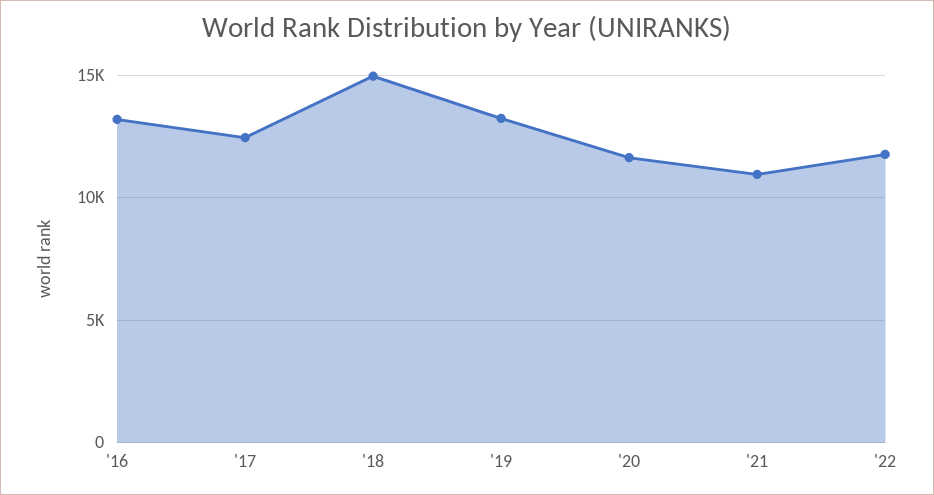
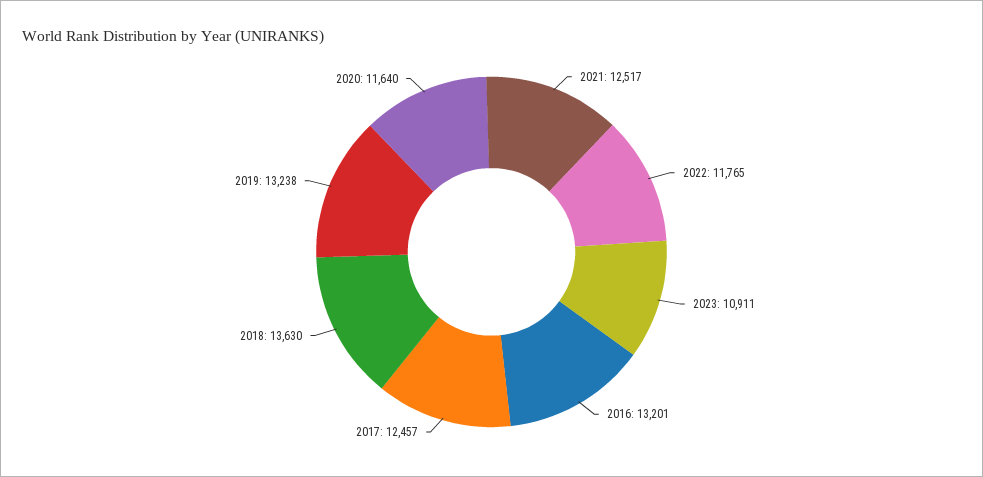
'18: 15000 -> 13630
'21: 11000 -> 12517
2023: none -> 10911

